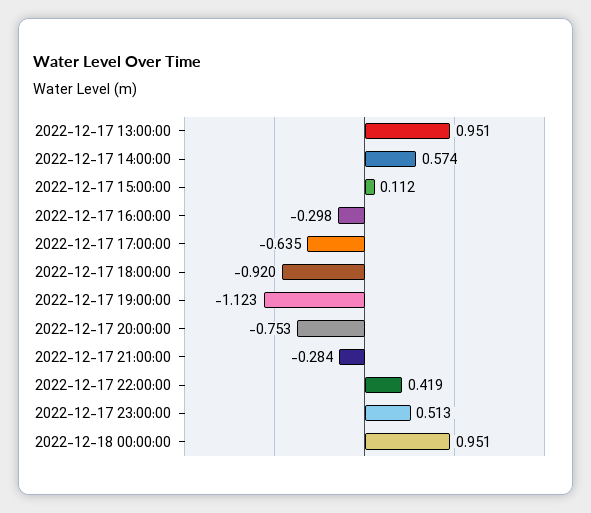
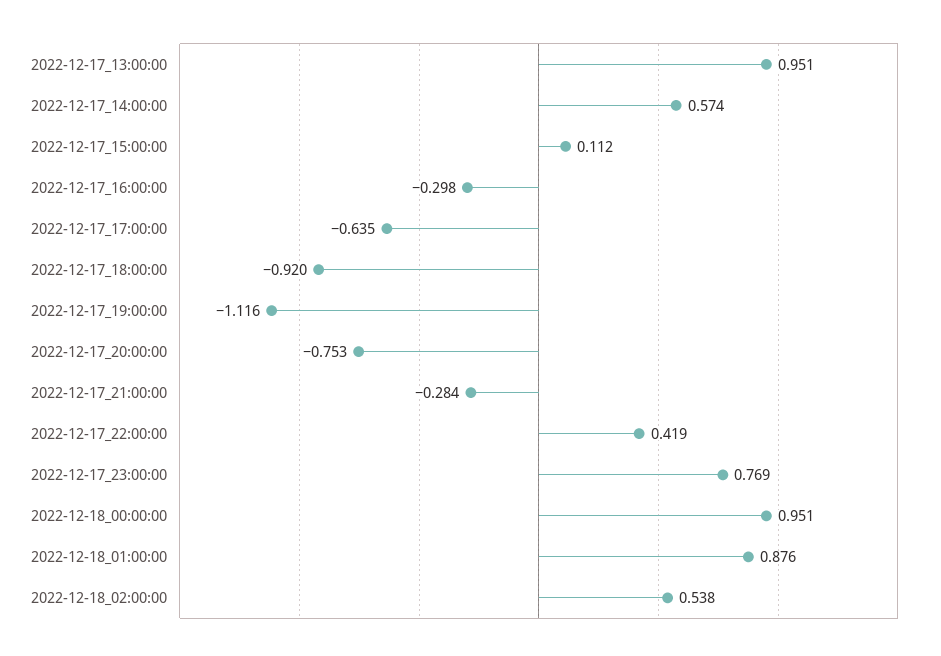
2022-12-17 19:00:00: -1.123 -> -1.116
2022-12-17 23:00:00: 0.513 -> 0.769
2022-12-18_01:00:00: none -> 0.876
2022-12-18_02:00:00: none -> 0.538

